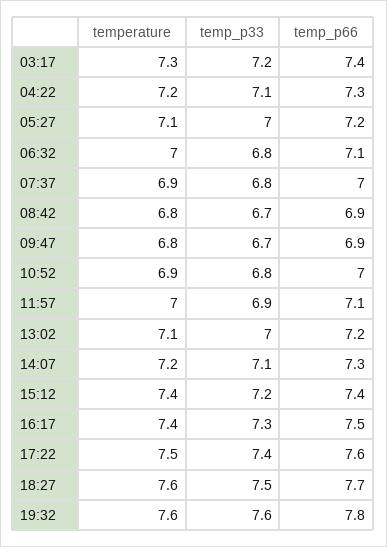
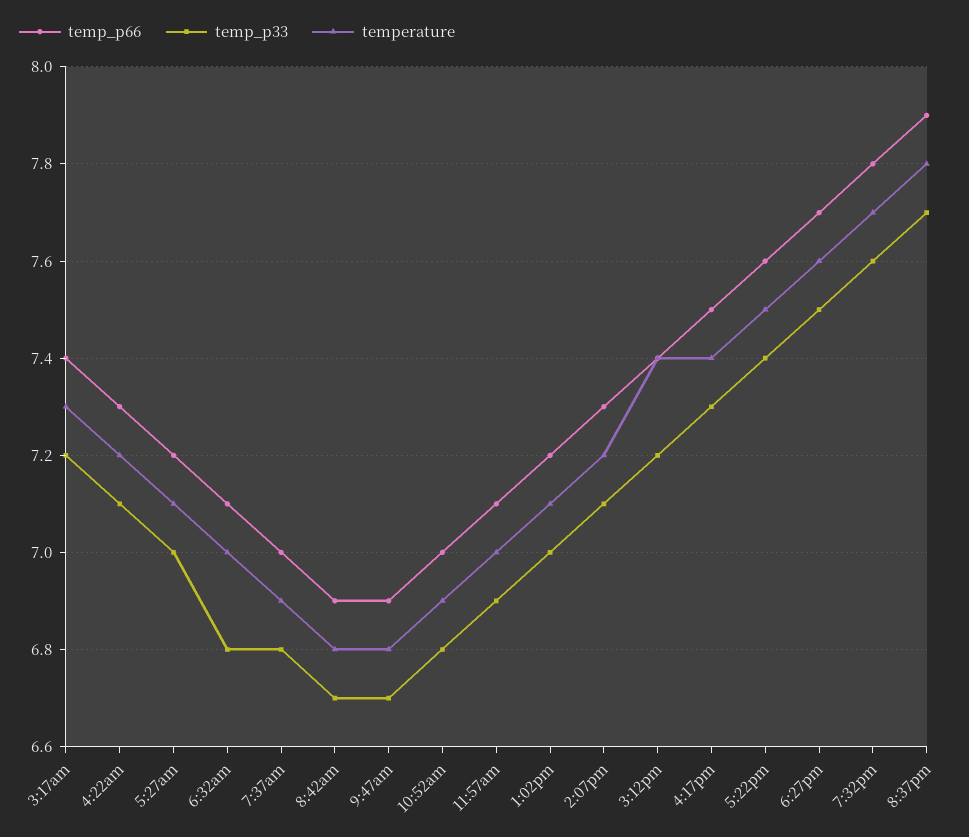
temperature, 19:32: 7.6 -> 7.7
temp_p66, 8:37pm: none -> 7.9
temp_p33, 8:37pm: none -> 7.7
temperature, 8:37pm: none -> 7.8

